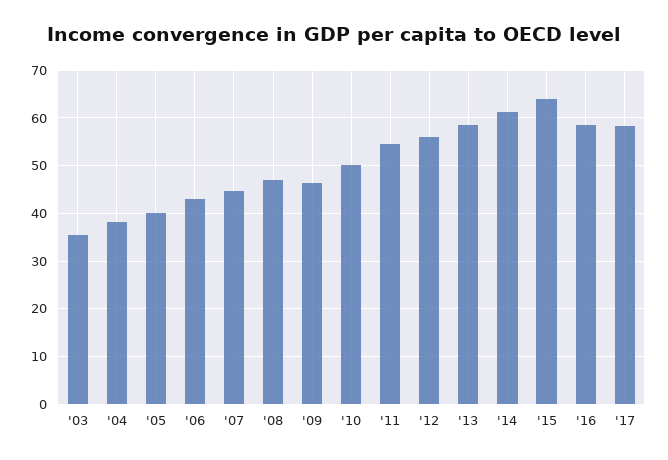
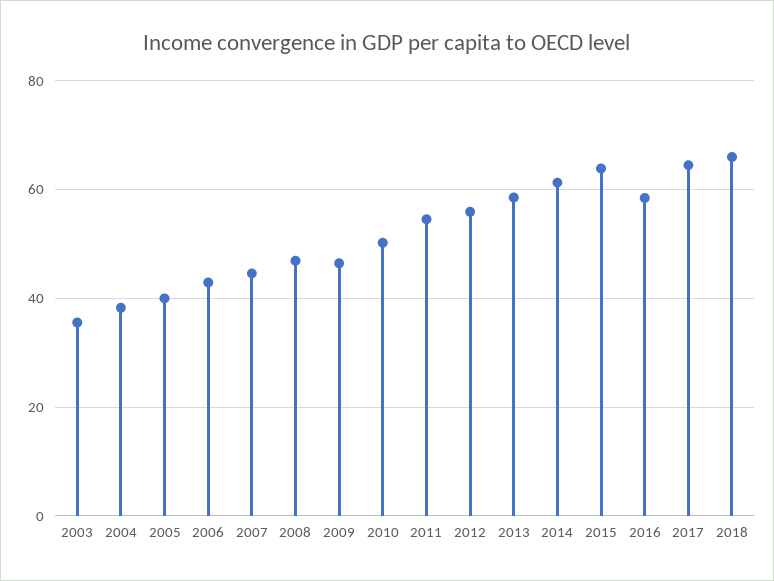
'17: 58 -> 64
2018: none -> 66

